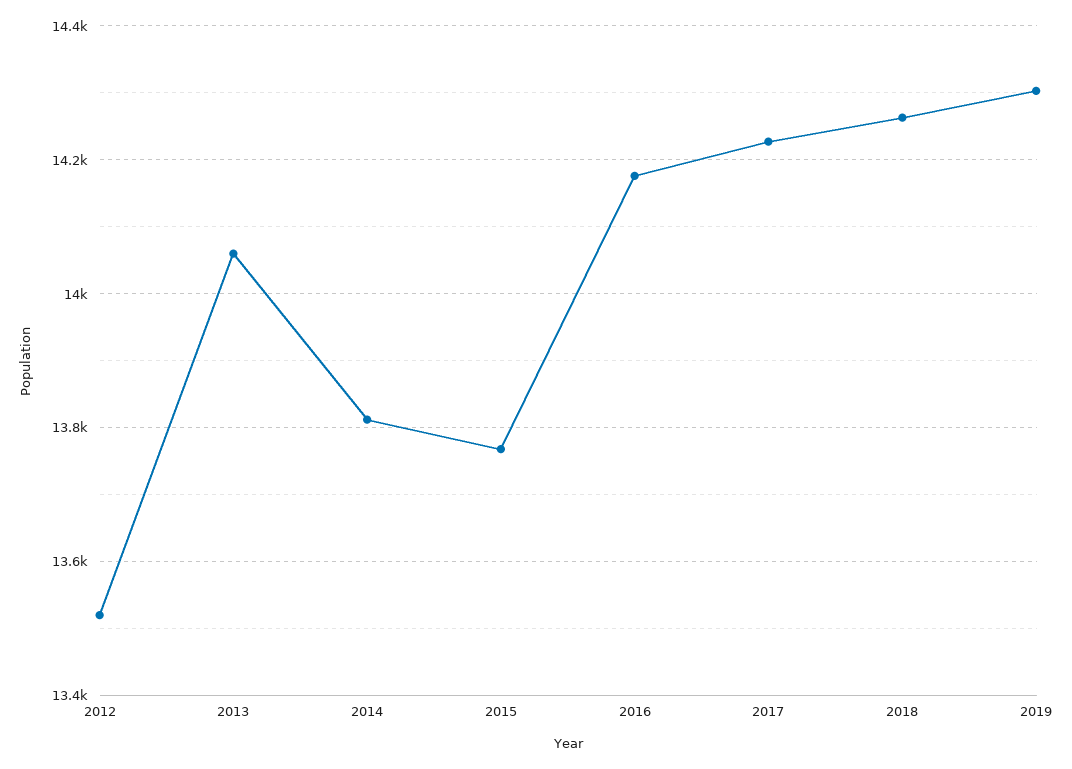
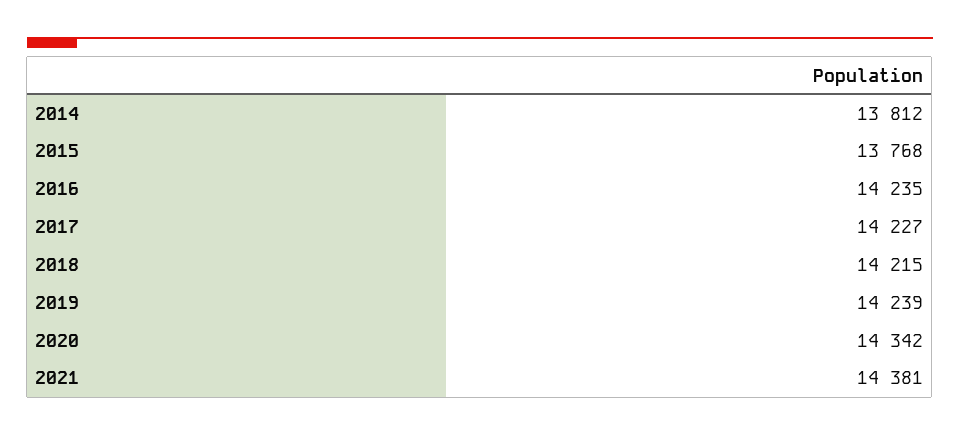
2012: 13520 -> none
2013: 14060 -> none
2016: 14180 -> 14235
2018: 14260 -> 14215
2019: 14300 -> 14239
2020: none -> 14342
2021: none -> 14381

